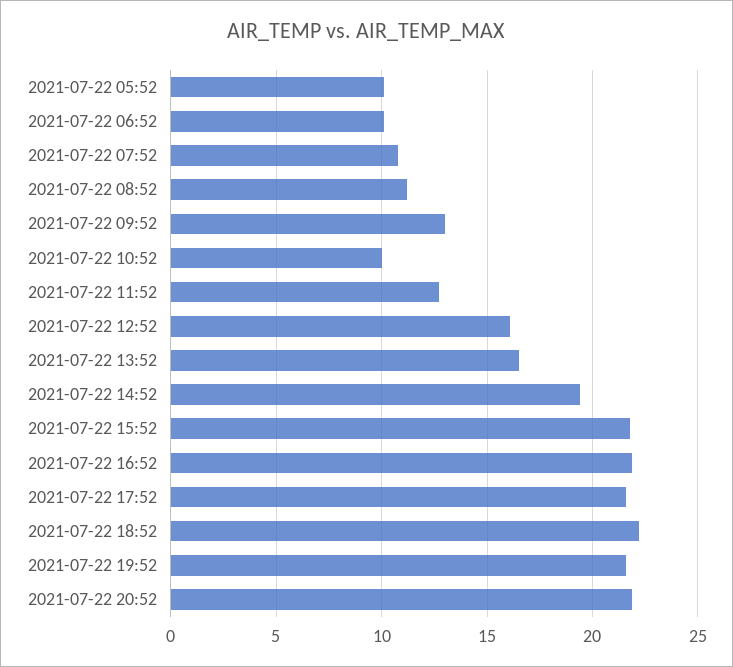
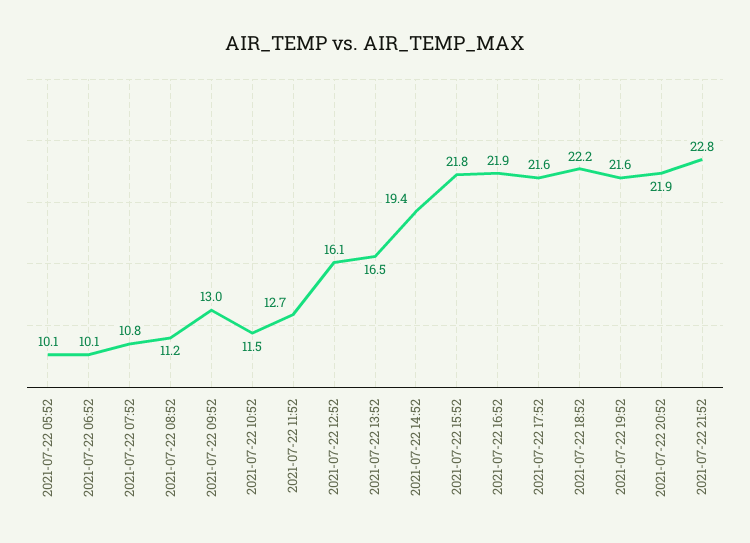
2021-07-22 10:52: 10 -> 11.5
2021-07-22 21:52: none -> 22.8

